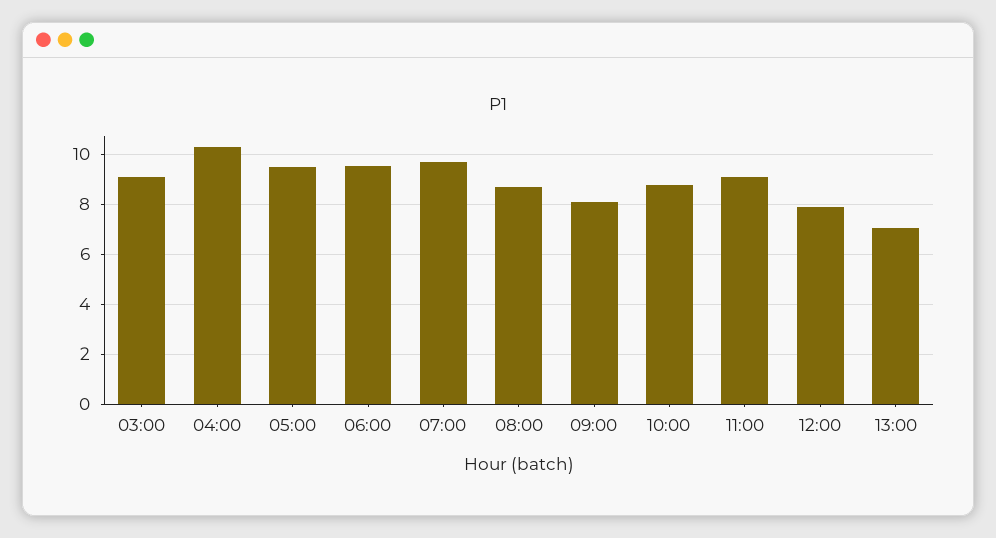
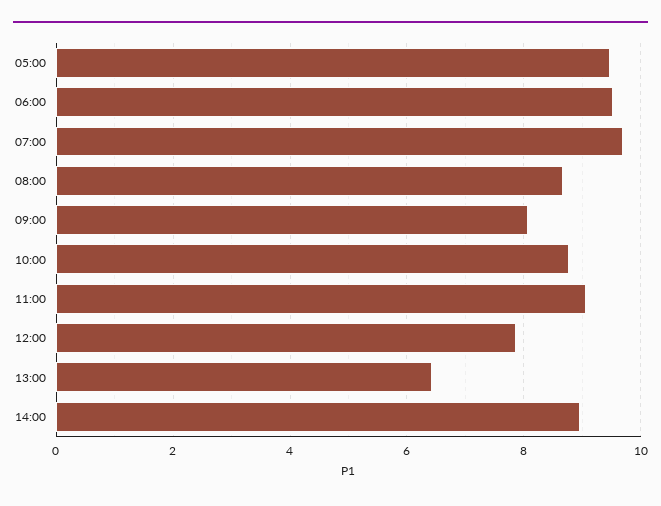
03:00: 9 -> none
04:00: 10.25 -> none
13:00: 7 -> 6.4
14:00: none -> 9

